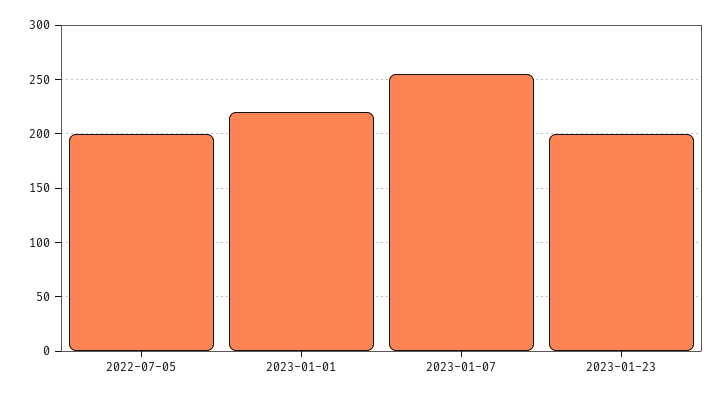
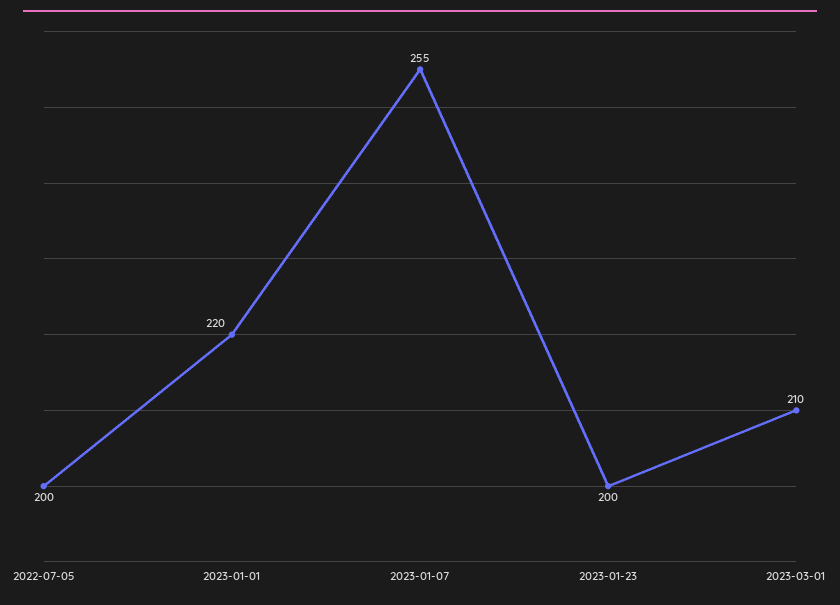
2023-03-01: none -> 210

